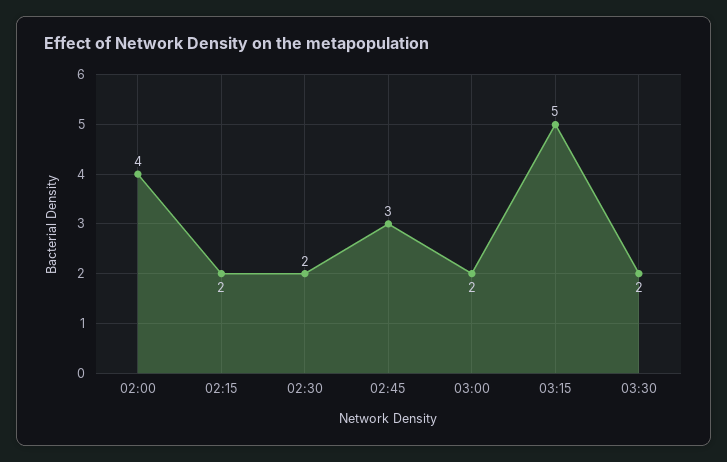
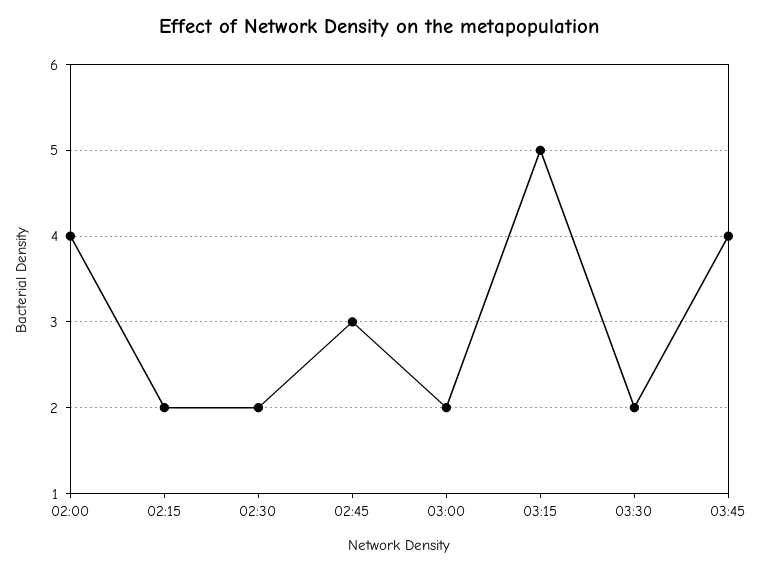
03:45: none -> 4

